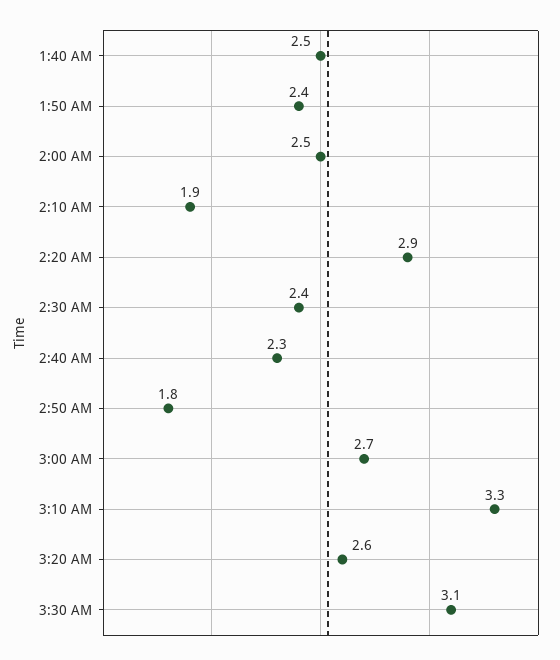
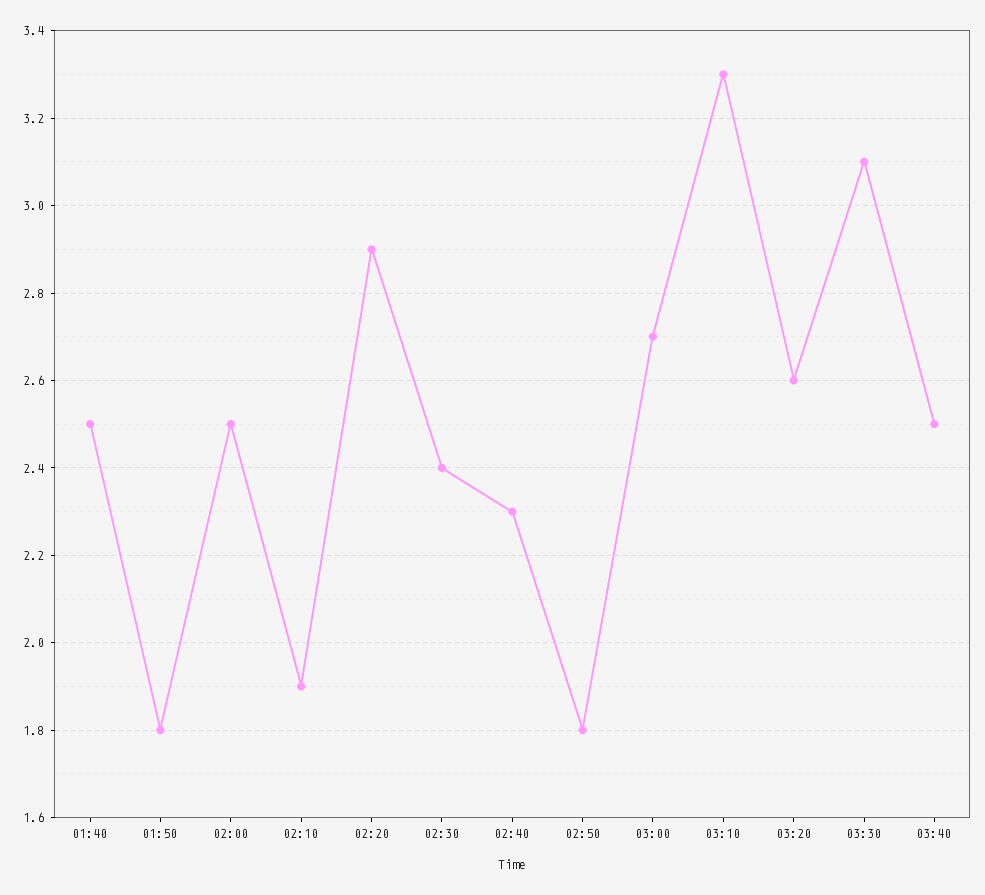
1:50 AM: 2.4 -> 1.8
03:40: none -> 2.5

